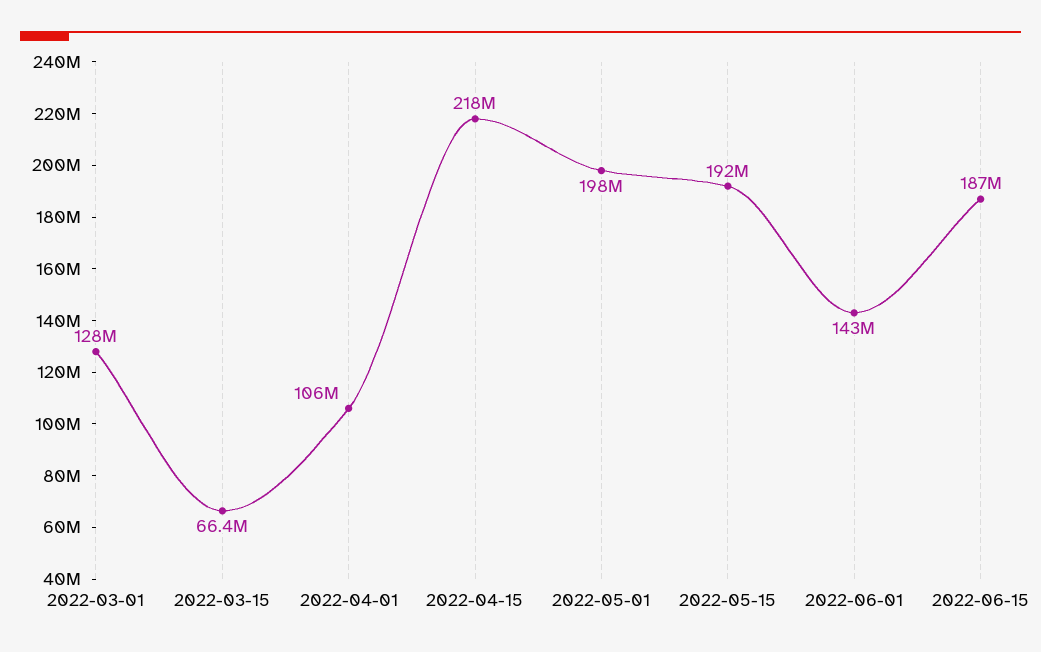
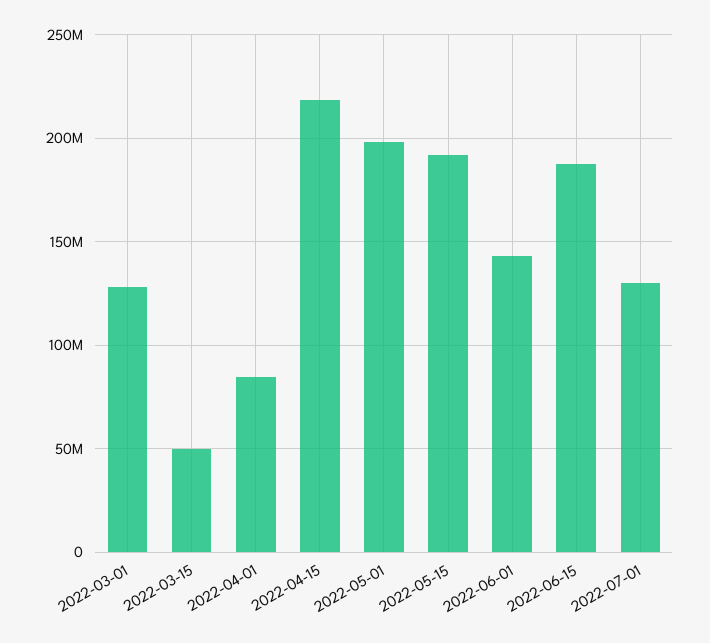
2022-03-15: 66400000 -> 50000000
2022-04-01: 106000000 -> 85000000
2022-07-01: none -> 130000000

